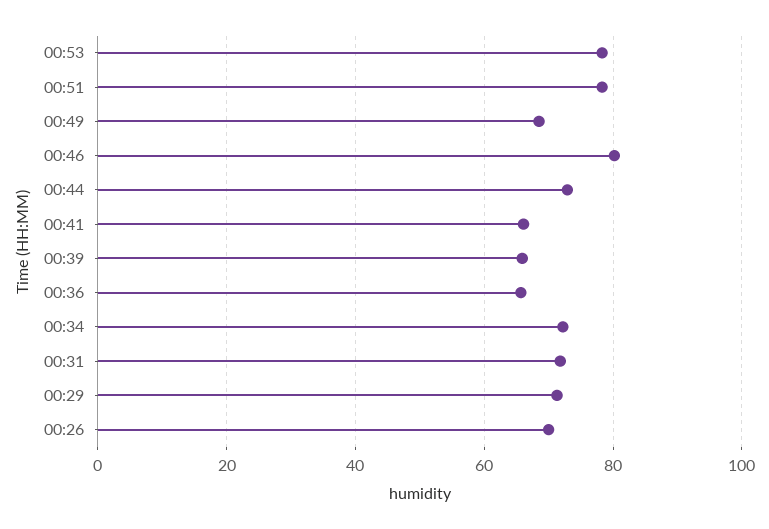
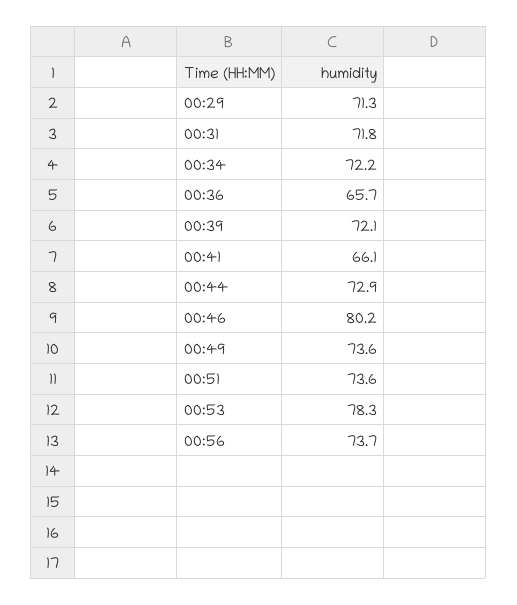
00:51: 78 -> 73.6
00:49: 68 -> 73.6
00:39: 66 -> 72.1
00:26: 70 -> none
00:56: none -> 73.7

